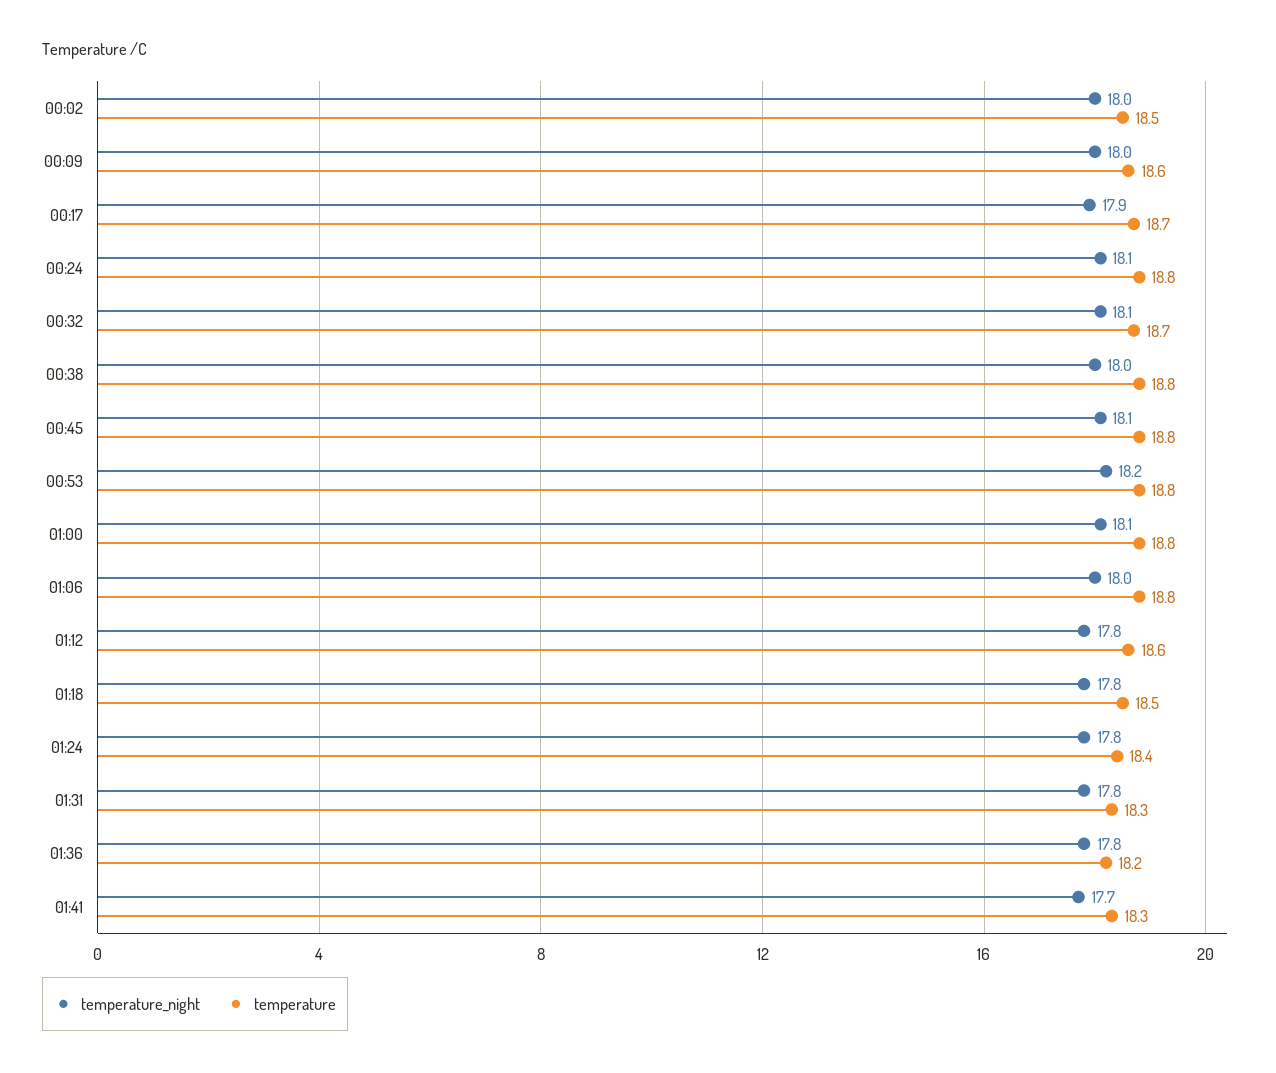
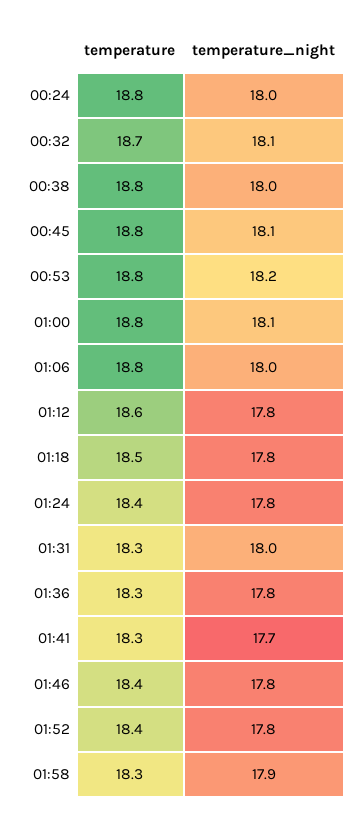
temperature_night, 00:02: 18 -> none
temperature, 00:02: 18.5 -> none
temperature_night, 00:09: 18 -> none
temperature, 00:09: 18.6 -> none
temperature_night, 00:17: 17.9 -> none
temperature, 00:17: 18.7 -> none
temperature_night, 00:24: 18.1 -> 18
temperature_night, 01:31: 17.8 -> 18
temperature, 01:36: 18.2 -> 18.3
temperature, 01:46: none -> 18.4
temperature_night, 01:46: none -> 17.8
temperature, 01:52: none -> 18.4
temperature_night, 01:52: none -> 17.8
temperature, 01:58: none -> 18.3
temperature_night, 01:58: none -> 17.9

